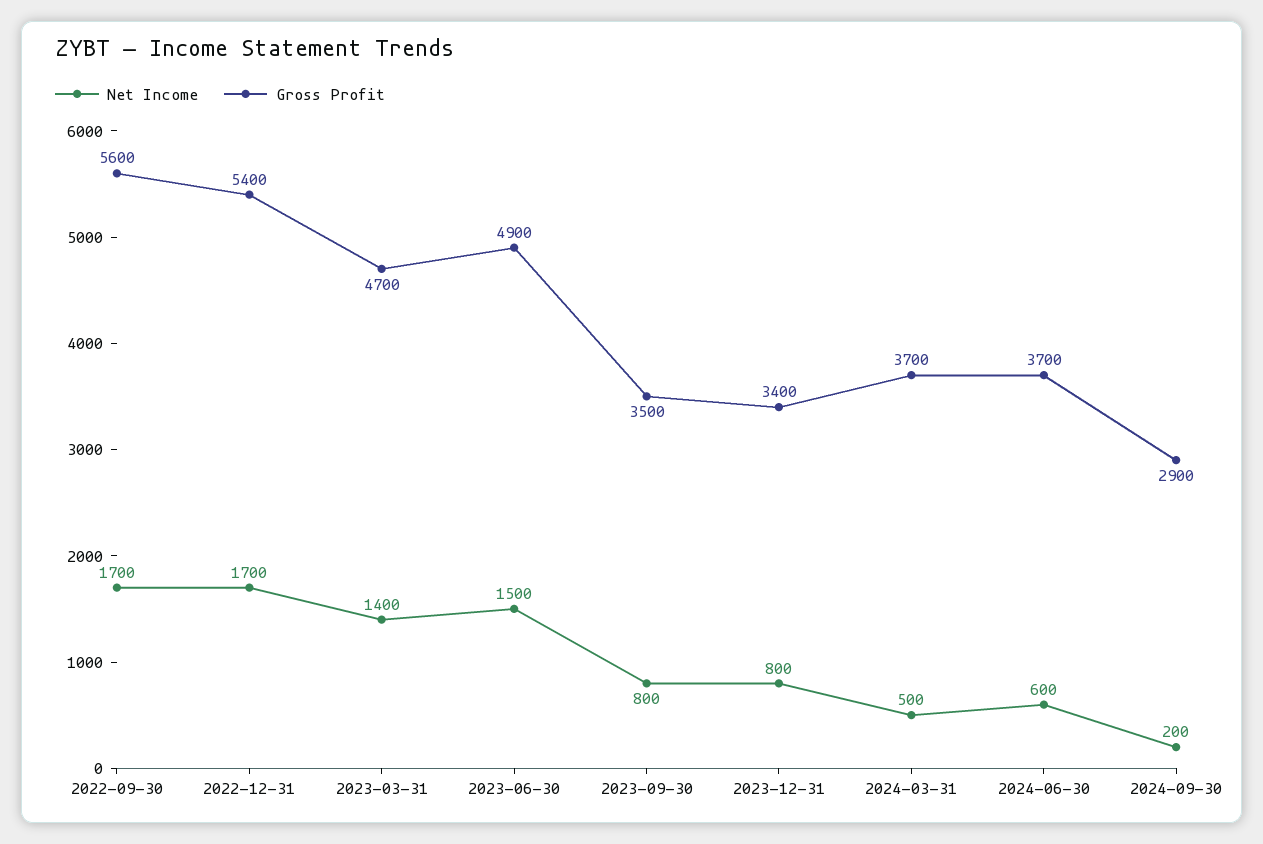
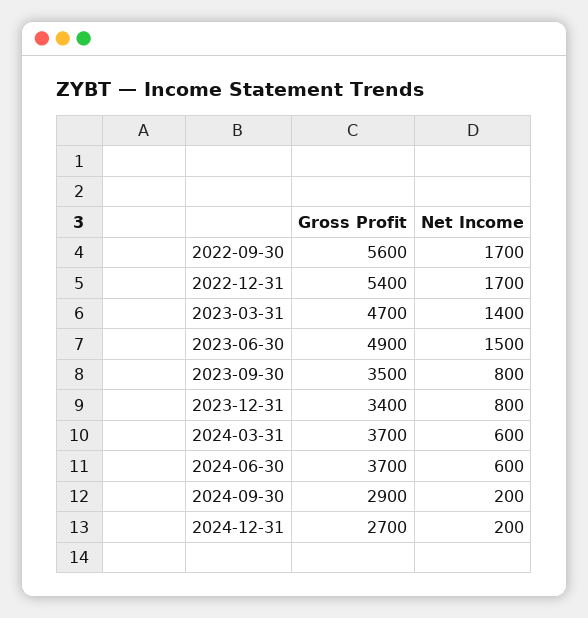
Net Income, 2024-03-31: 500 -> 600
Gross Profit, 2024-12-31: none -> 2700
Net Income, 2024-12-31: none -> 200

